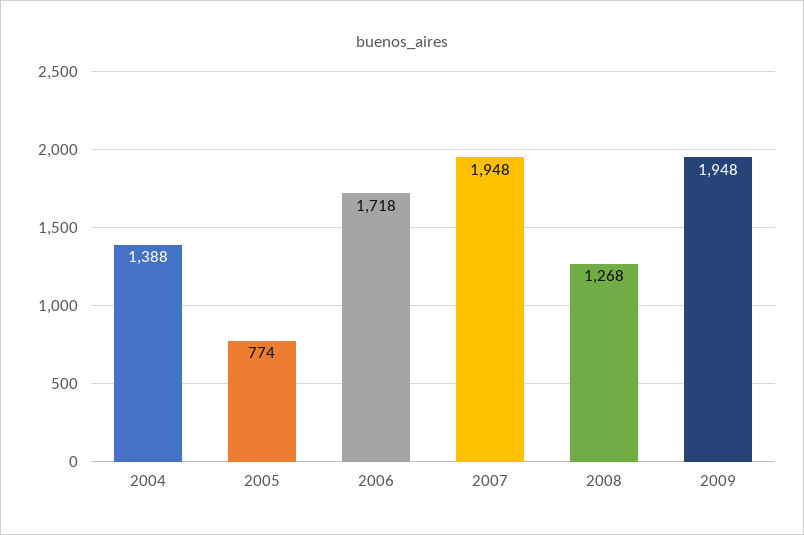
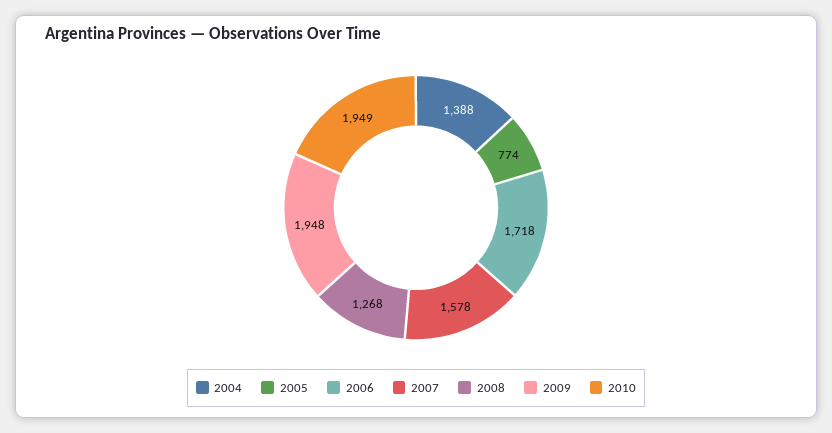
2007: 1948 -> 1578
2010: none -> 1949

